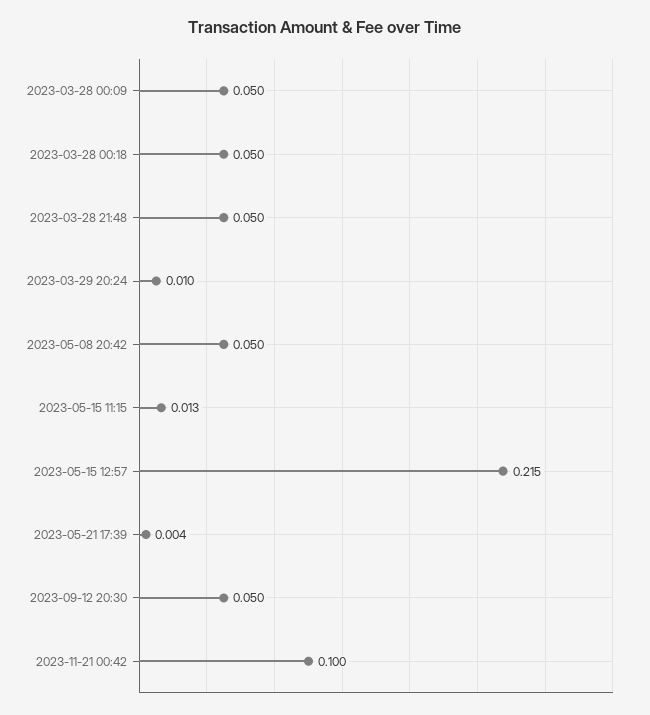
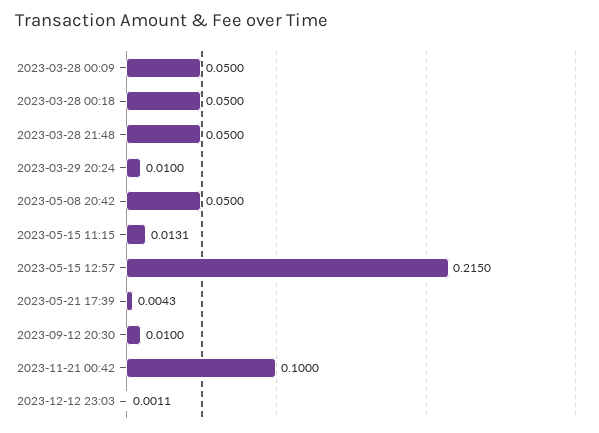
2023-09-12 20:30: 0.05 -> 0.01
2023-12-12 23:03: none -> 0.0011

